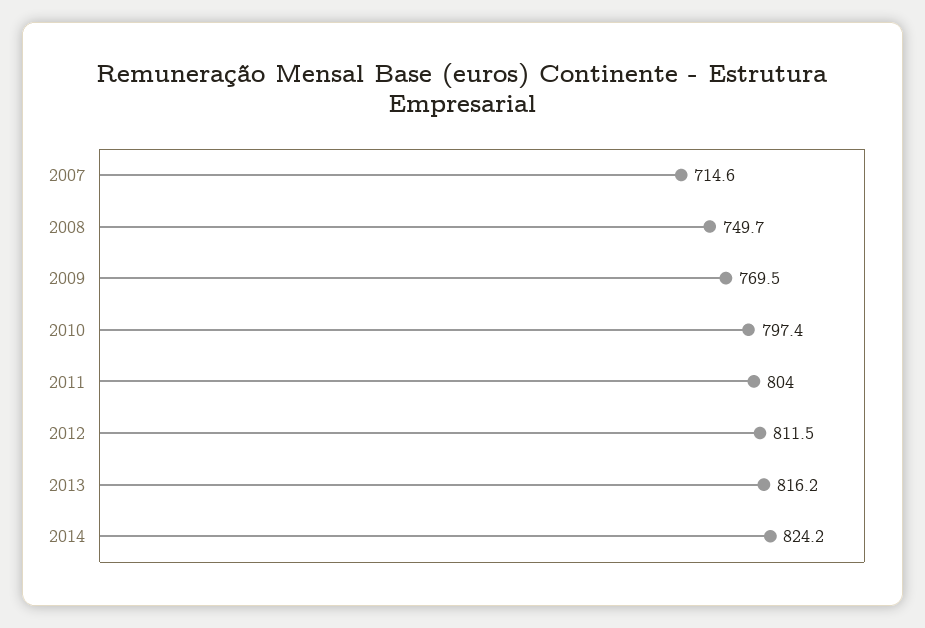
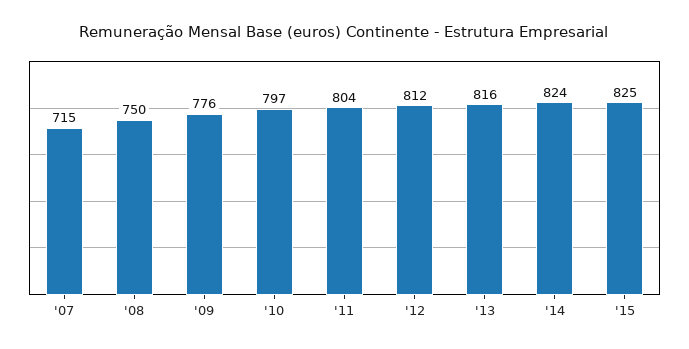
2009: 769.5 -> 776
'15: none -> 825

